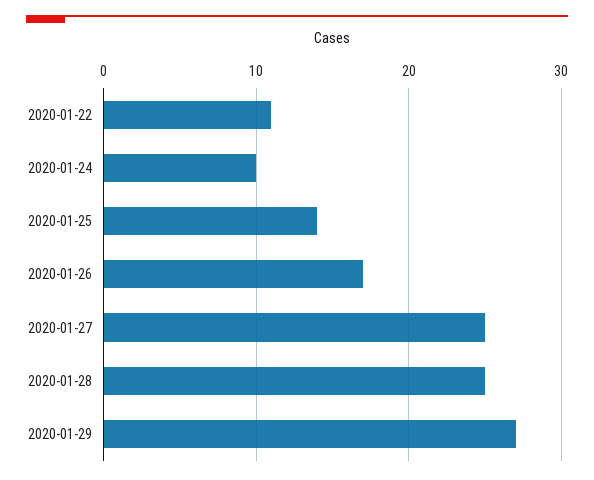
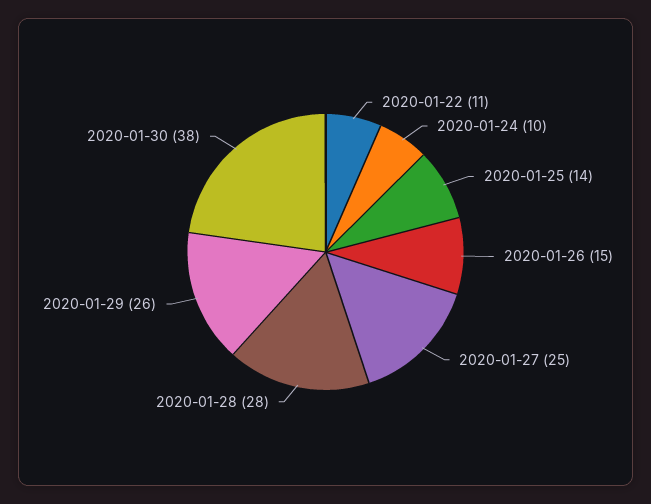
2020-01-26: 17 -> 15
2020-01-28: 25 -> 28
2020-01-29: 27 -> 26
2020-01-30: none -> 38

